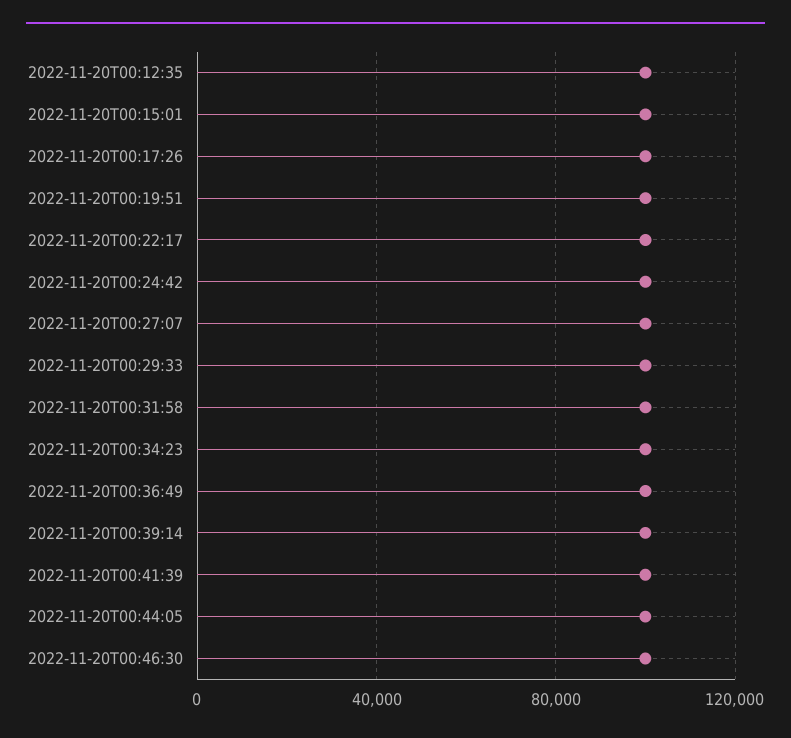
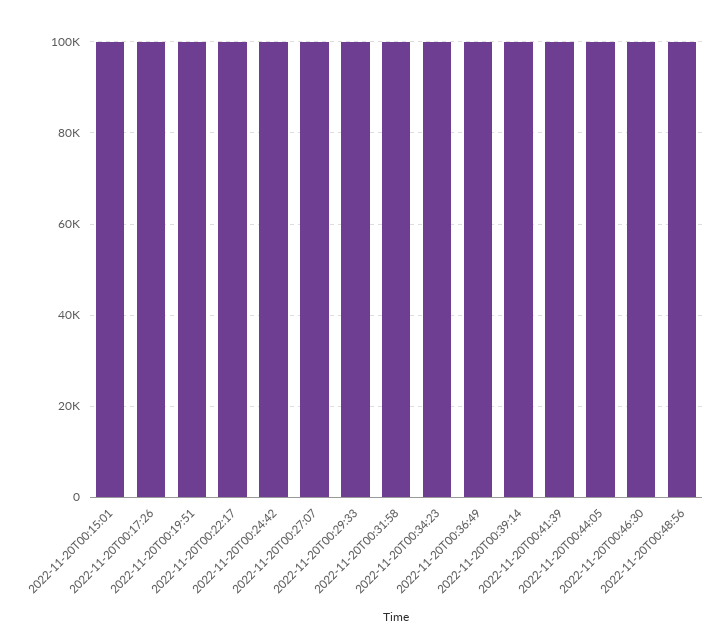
2022-11-20T00:12:35: 100000 -> none
2022-11-20T00:48:56: none -> 100000

